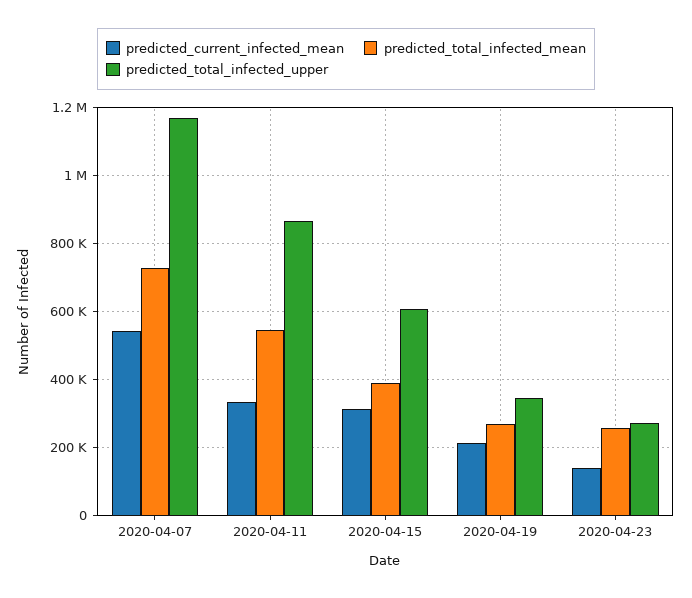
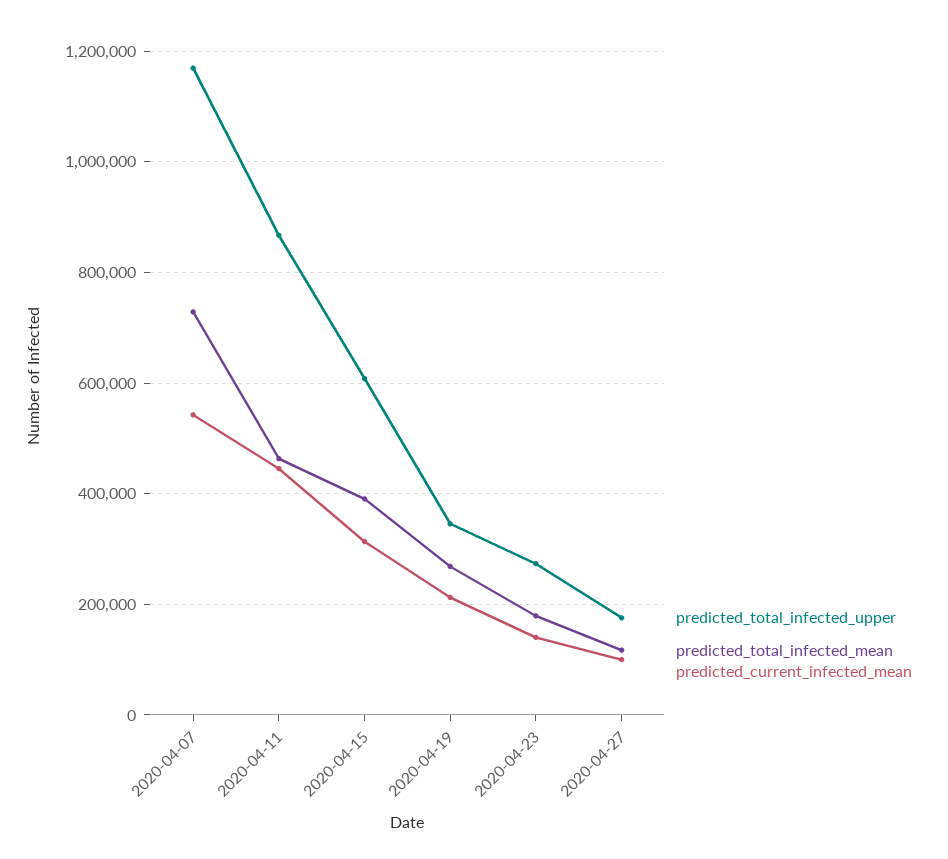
predicted_current_infected_mean, 2020-04-11: 340000 -> 440000
predicted_total_infected_mean, 2020-04-11: 540000 -> 460000
predicted_total_infected_mean, 2020-04-23: 260000 -> 180000
predicted_total_infected_upper, 2020-04-27: none -> 180000
predicted_total_infected_mean, 2020-04-27: none -> 120000
predicted_current_infected_mean, 2020-04-27: none -> 100000

